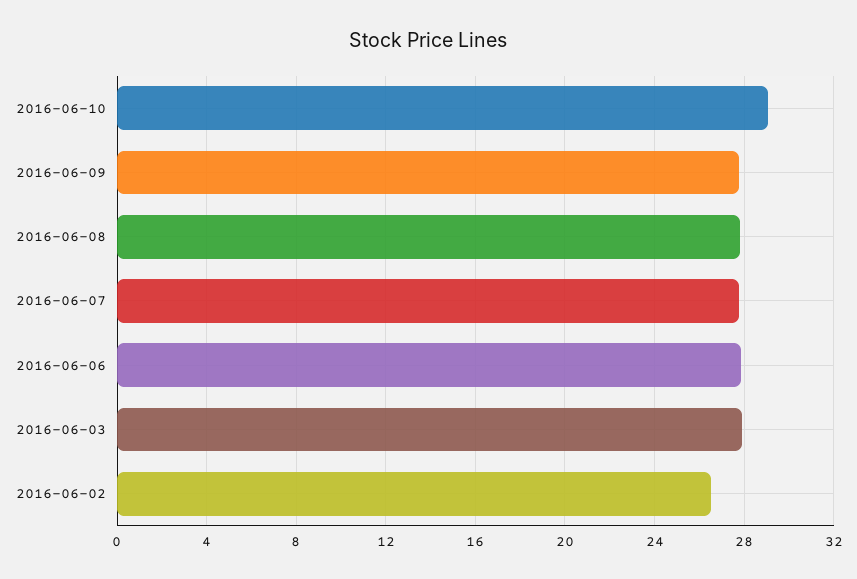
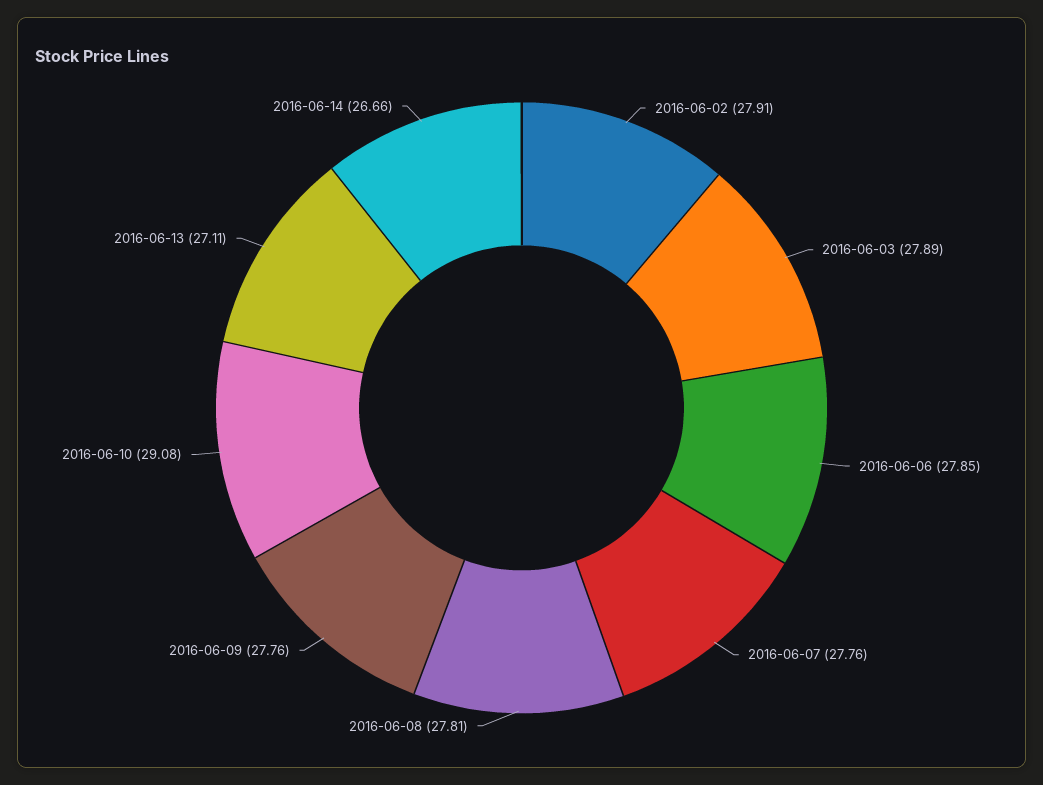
2016-06-02: 26.5 -> 27.91
2016-06-13: none -> 27.11
2016-06-14: none -> 26.66

